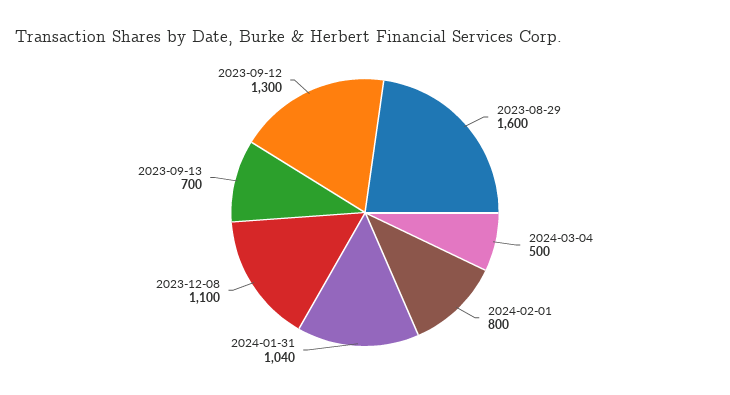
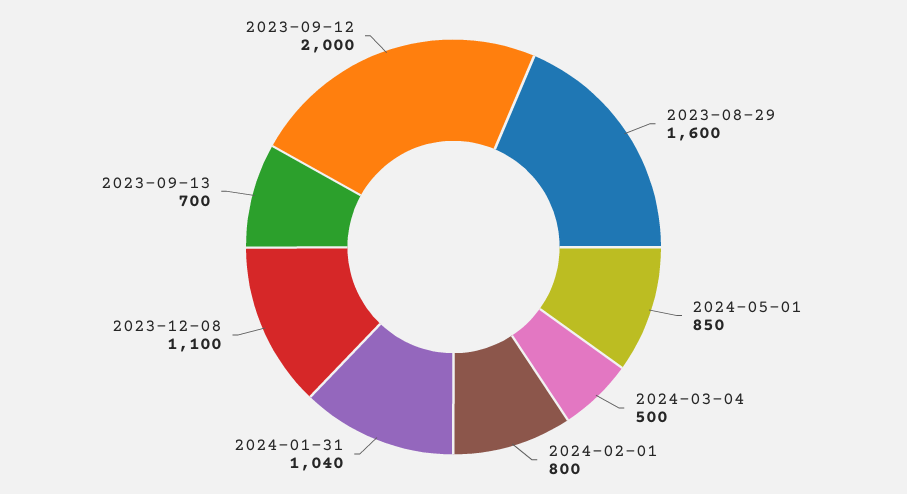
2023-09-12: 1300 -> 2000
2024-05-01: none -> 850

